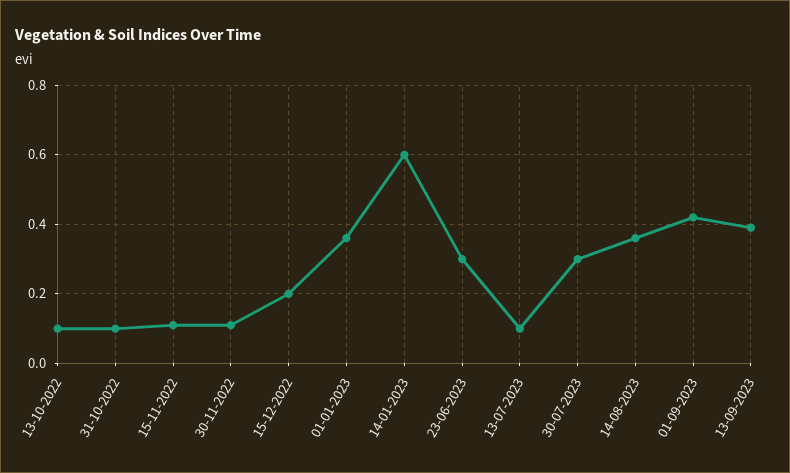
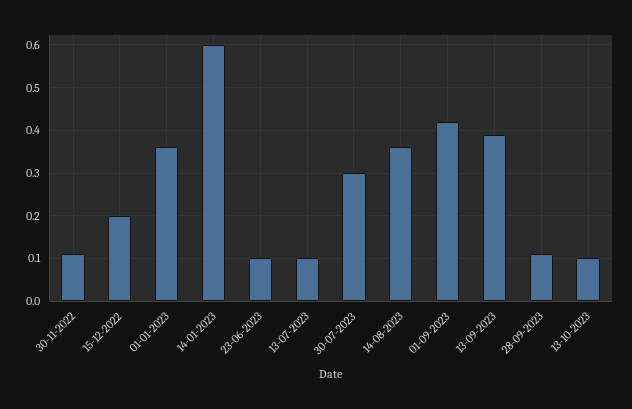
13-10-2022: 0.1 -> none
31-10-2022: 0.1 -> none
15-11-2022: 0.1 -> none
23-06-2023: 0.3 -> 0.1
28-09-2023: none -> 0.1
13-10-2023: none -> 0.1

